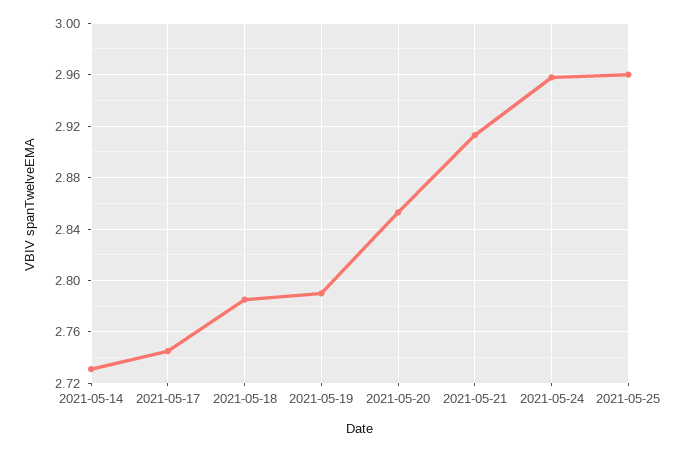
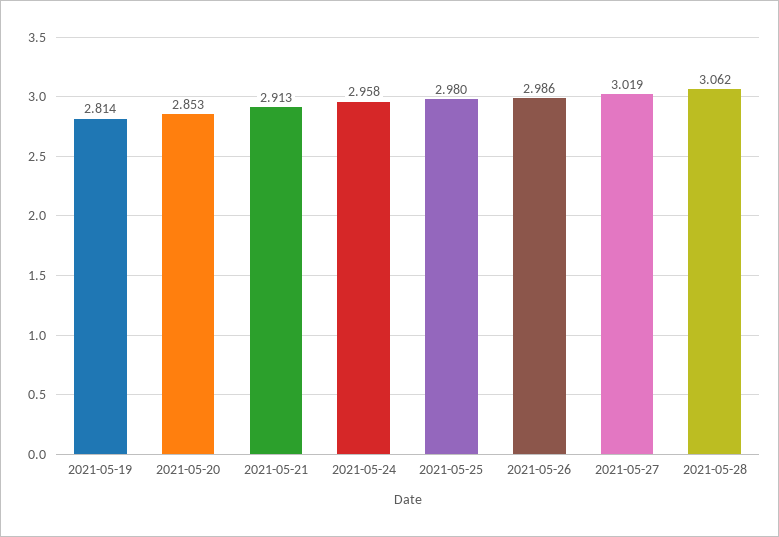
2021-05-14: 2.73 -> none
2021-05-17: 2.745 -> none
2021-05-18: 2.785 -> none
2021-05-19: 2.79 -> 2.814
2021-05-25: 2.96 -> 2.98
2021-05-26: none -> 2.986
2021-05-27: none -> 3.019
2021-05-28: none -> 3.062

